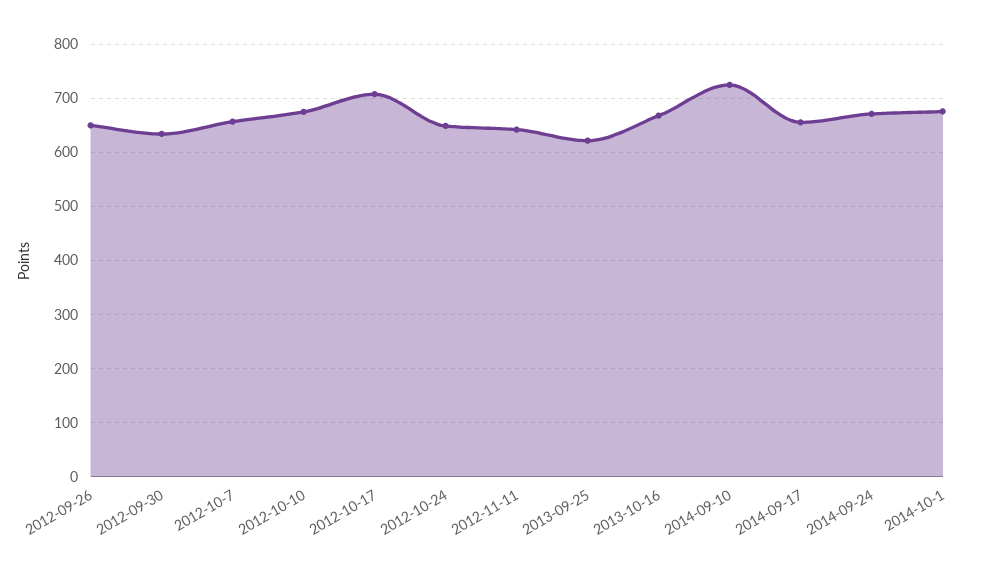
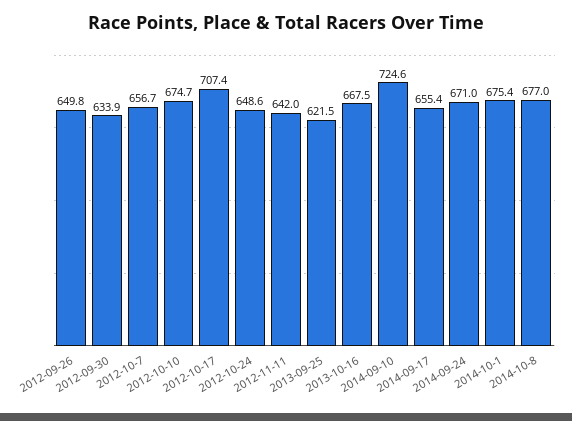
2014-10-8: none -> 677

